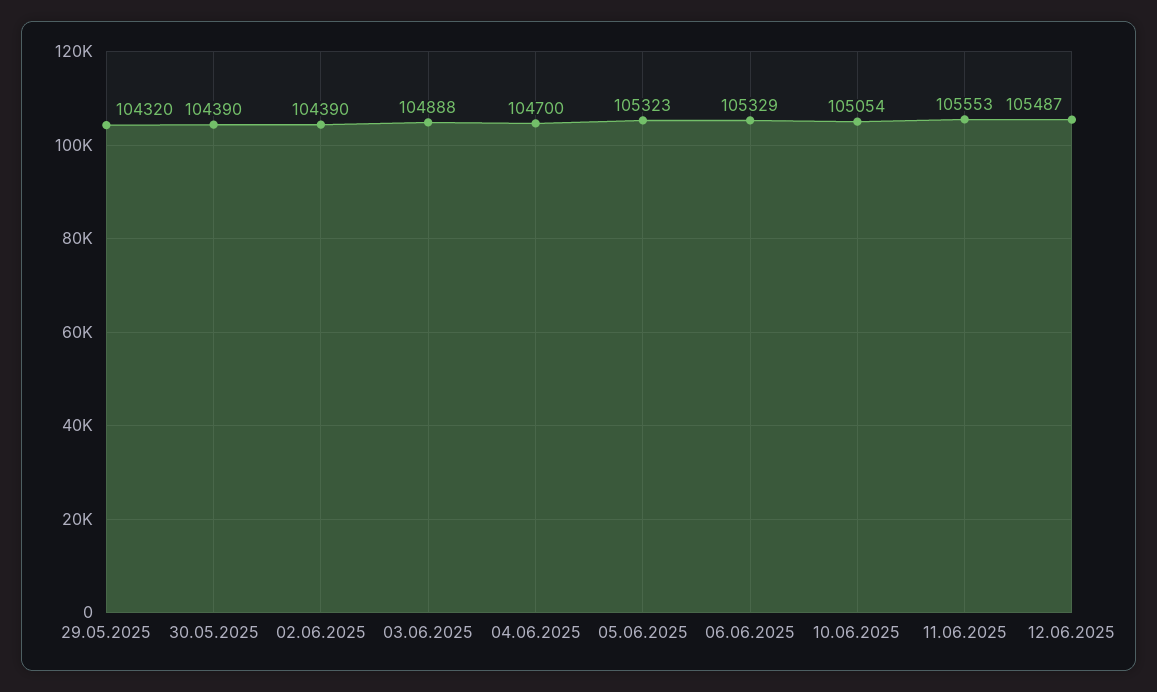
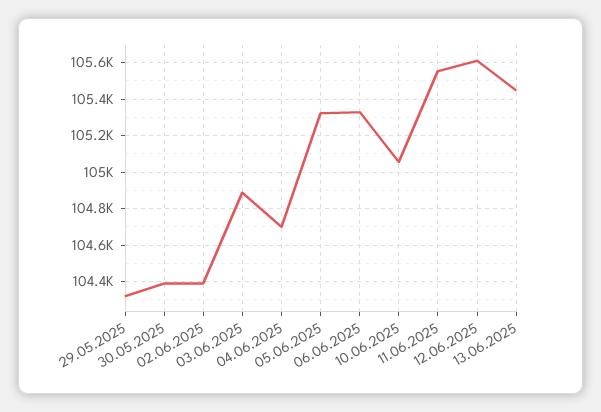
12.06.2025: 105487 -> 105600
13.06.2025: none -> 105450

